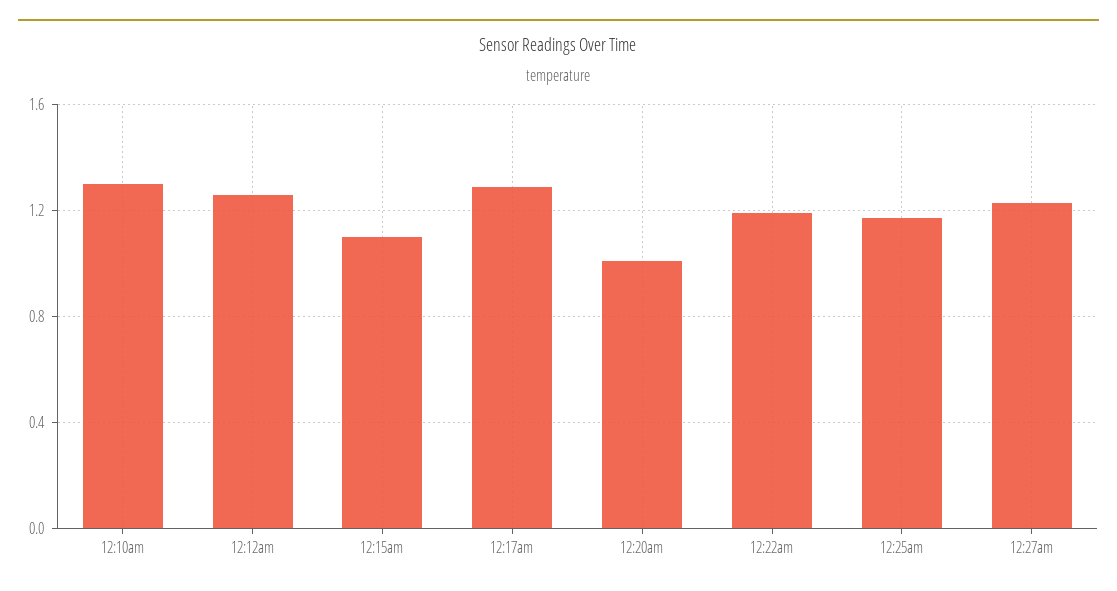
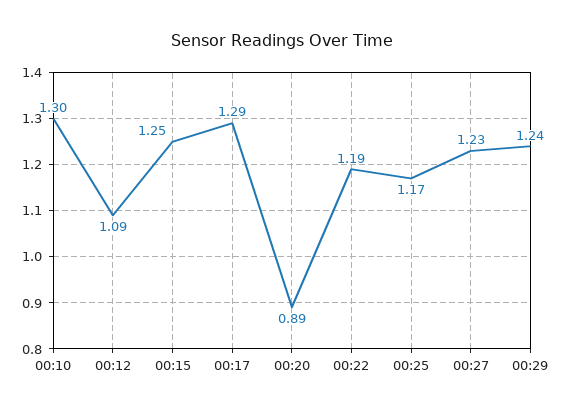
12:12am: 1.25 -> 1.09
12:15am: 1.1 -> 1.25
12:20am: 1 -> 0.89
00:29: none -> 1.24

